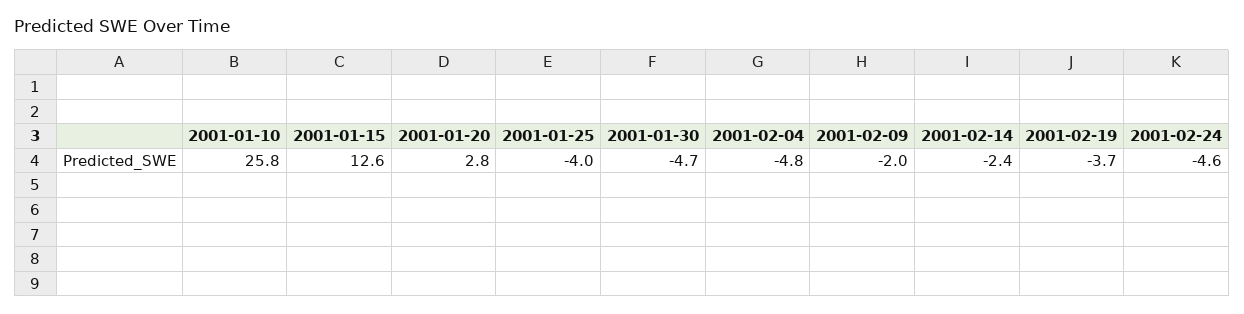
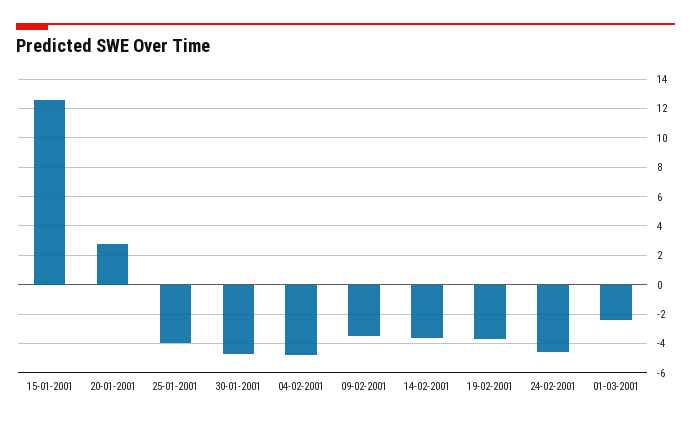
2001-01-10: 25.8 -> none
2001-02-09: -2 -> -3.5
2001-02-14: -2.4 -> -3.5
01-03-2001: none -> -2.5

